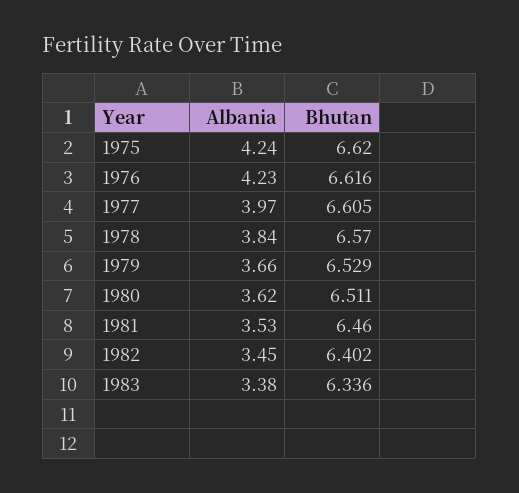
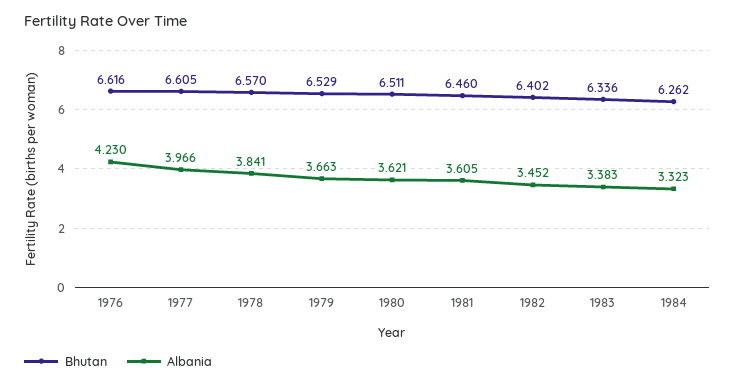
Albania, 1975: 4.24 -> none
Bhutan, 1975: 6.62 -> none
Albania, 1981: 3.53 -> 3.605
Bhutan, 1984: none -> 6.262
Albania, 1984: none -> 3.323

